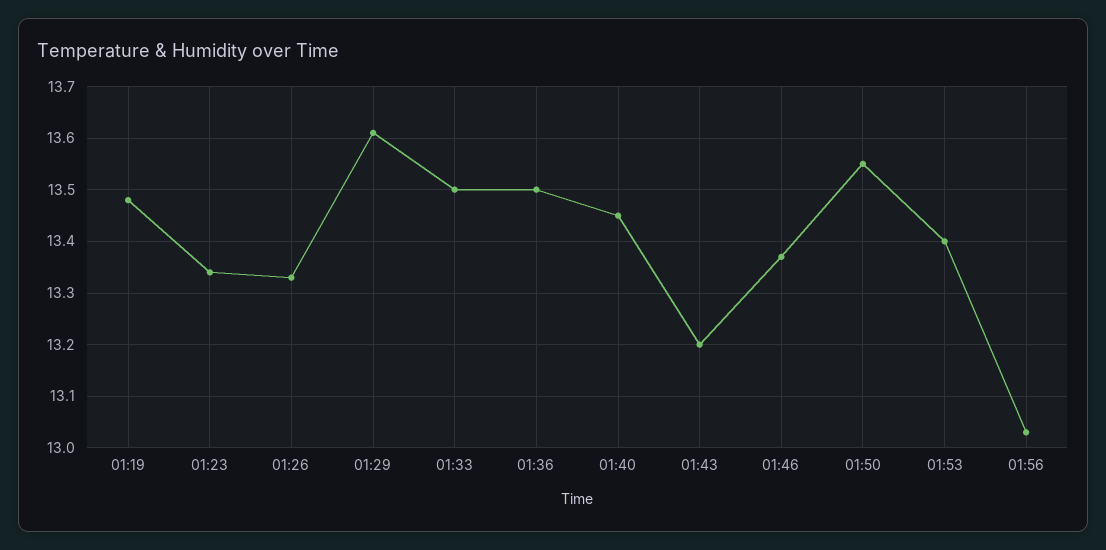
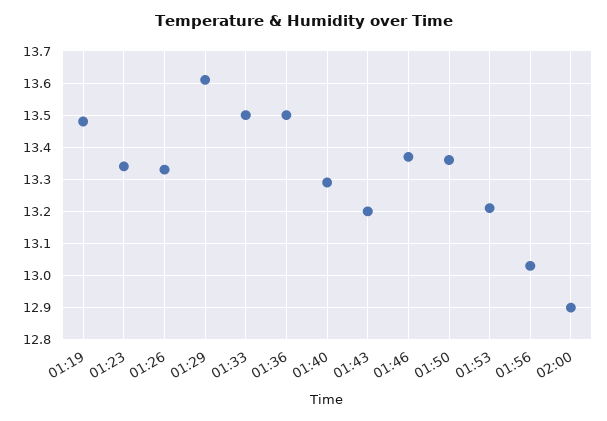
01:40: 13.45 -> 13.3
01:50: 13.55 -> 13.35
01:53: 13.4 -> 13.2
02:00: none -> 12.9

